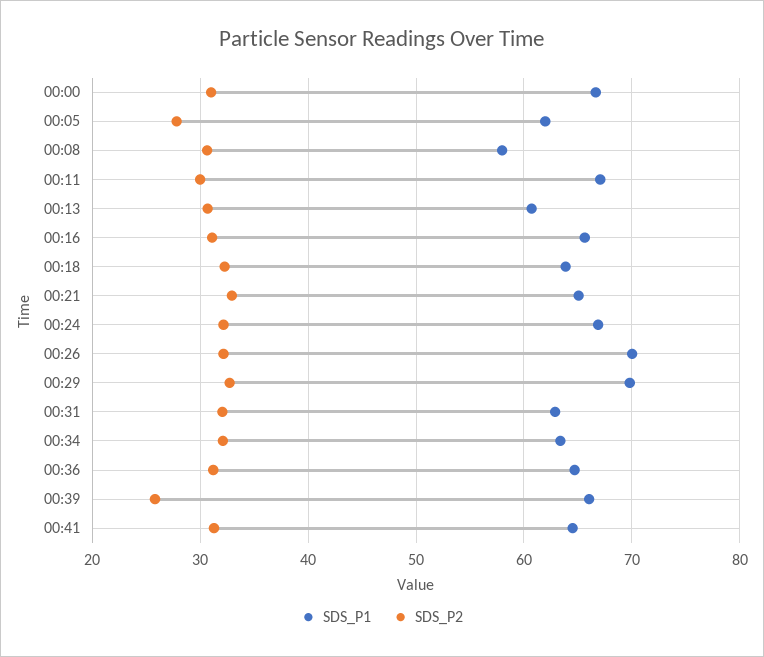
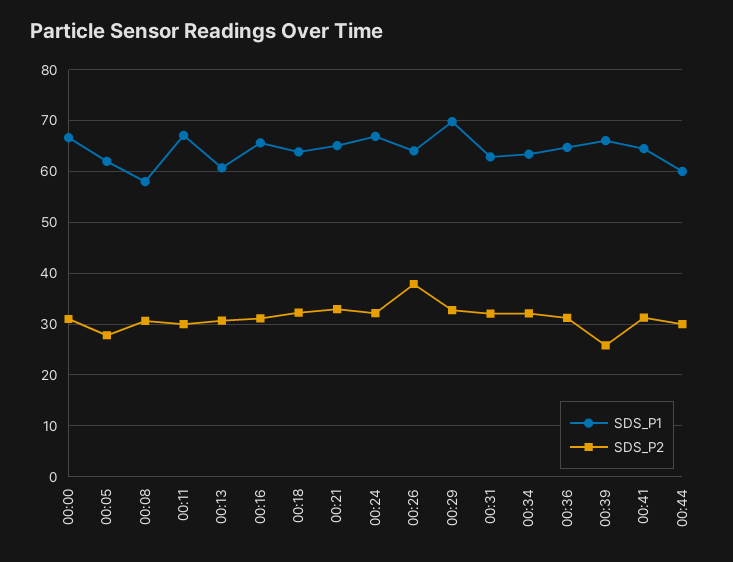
SDS_P1, 00:26: 70 -> 64
SDS_P2, 00:26: 32 -> 38
SDS_P1, 00:44: none -> 60
SDS_P2, 00:44: none -> 30

